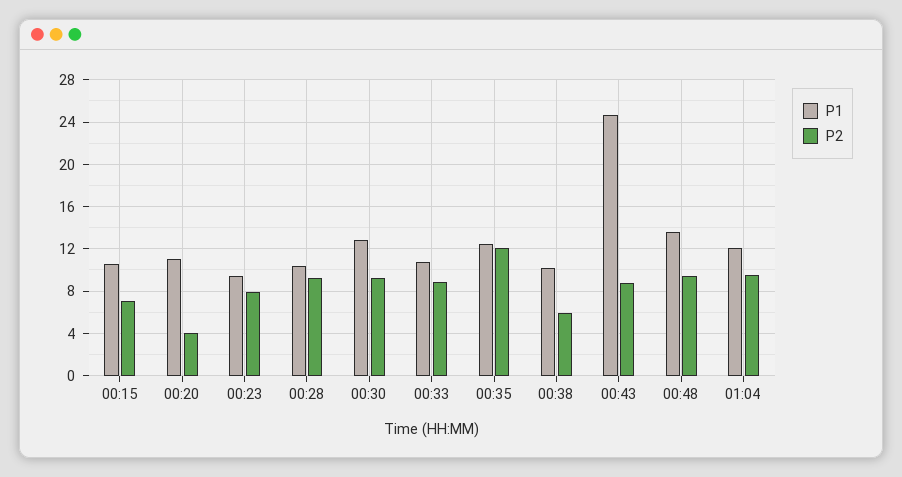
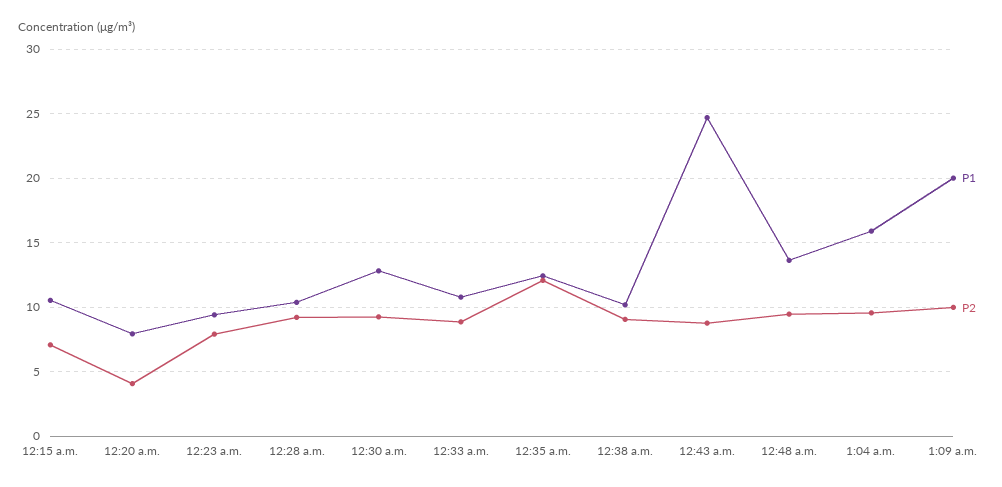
P1, 00:20: 11 -> 8
P2, 00:38: 6 -> 9
P1, 01:04: 12 -> 16
P1, 1:09 a.m.: none -> 20
P2, 1:09 a.m.: none -> 10

